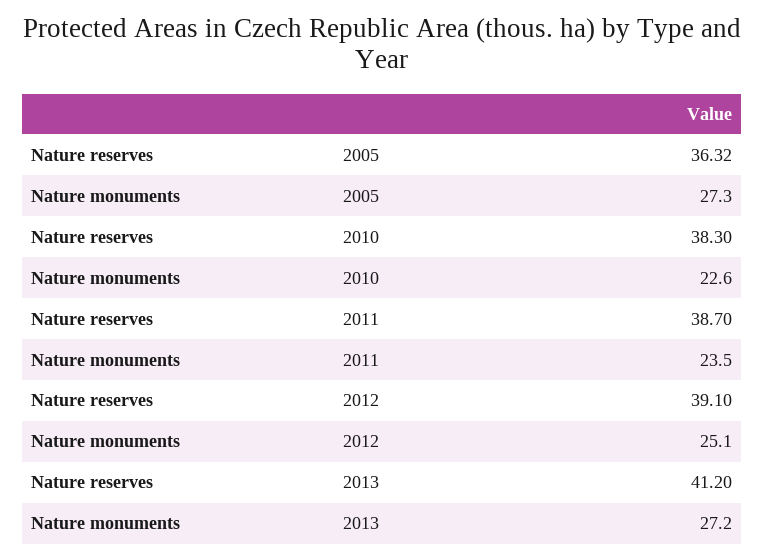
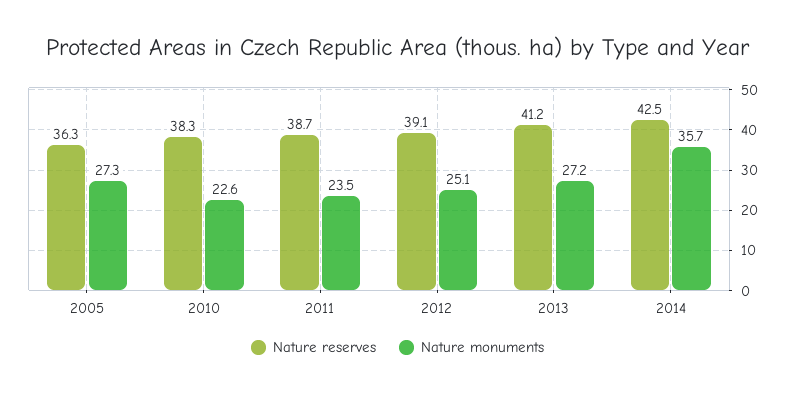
Nature reserves, 2014: none -> 42.5
Nature monuments, 2014: none -> 35.7

